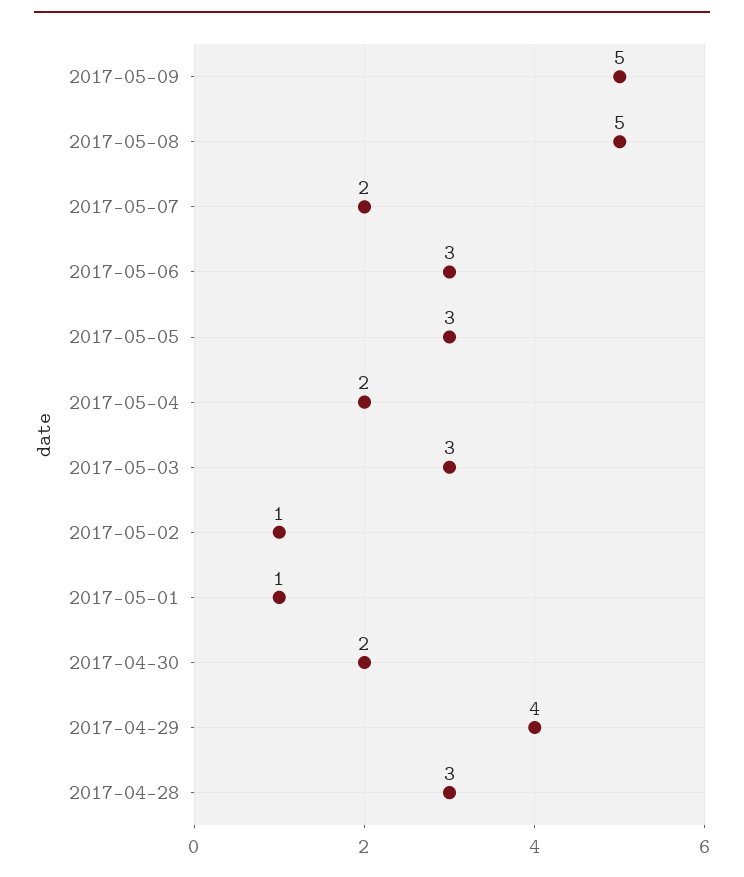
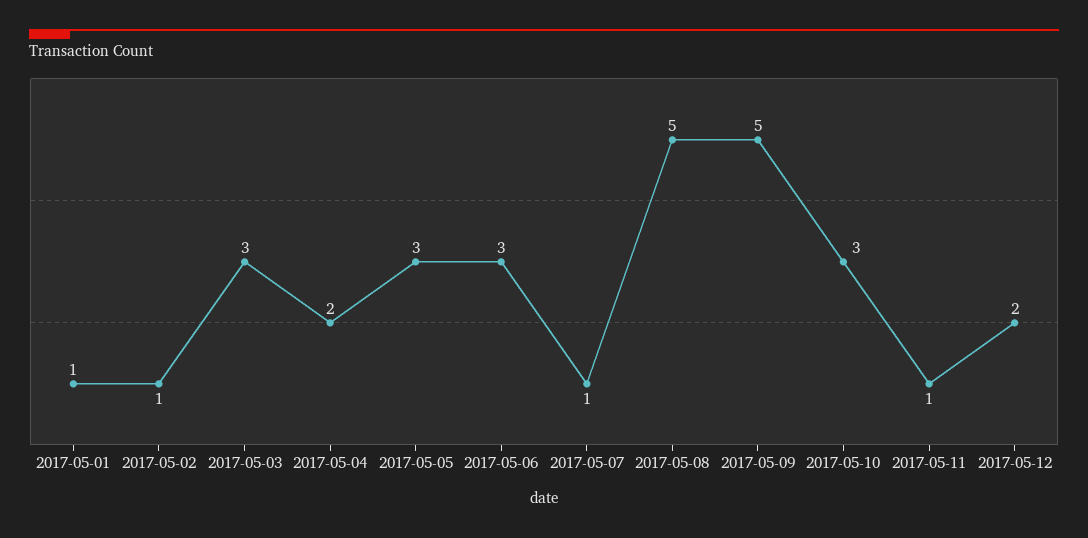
2017-05-07: 2 -> 1
2017-04-30: 2 -> none
2017-04-29: 4 -> none
2017-04-28: 3 -> none
2017-05-10: none -> 3
2017-05-11: none -> 1
2017-05-12: none -> 2

